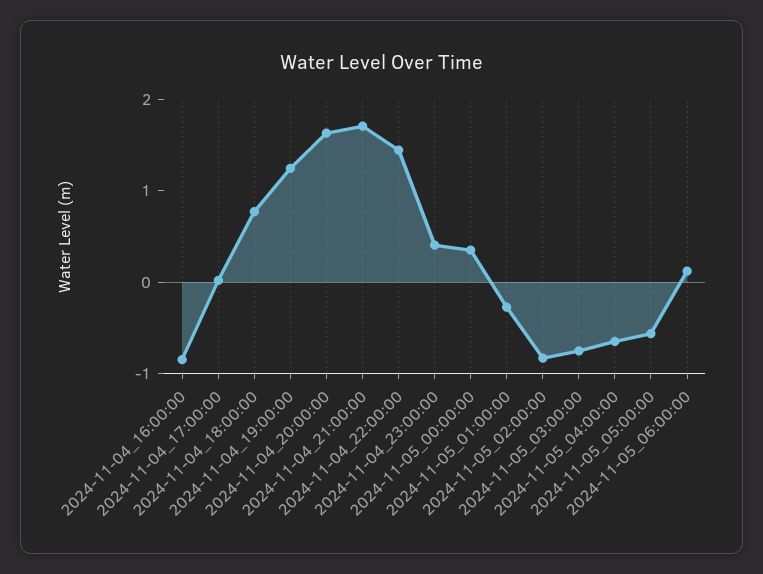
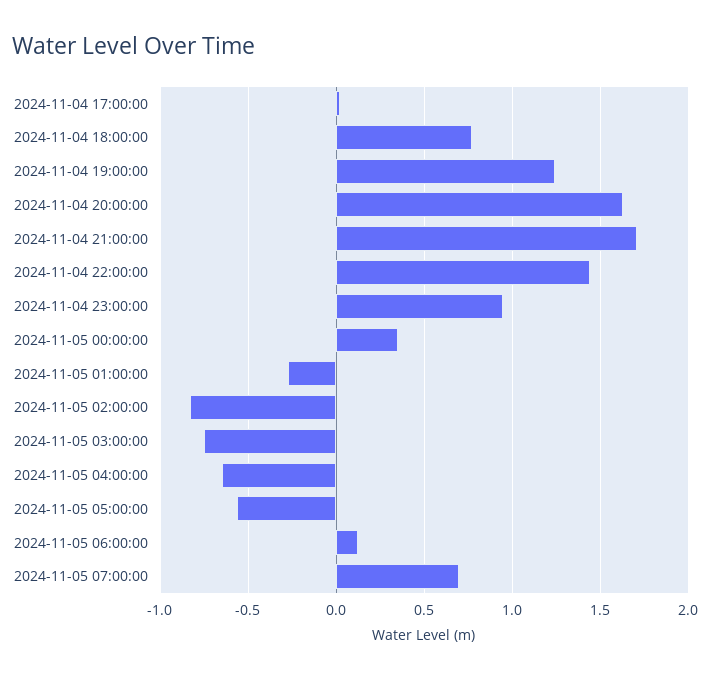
2024-11-04_16:00:00: -0.8 -> none
2024-11-04_23:00:00: 0.4 -> 0.95
2024-11-05 07:00:00: none -> 0.7

